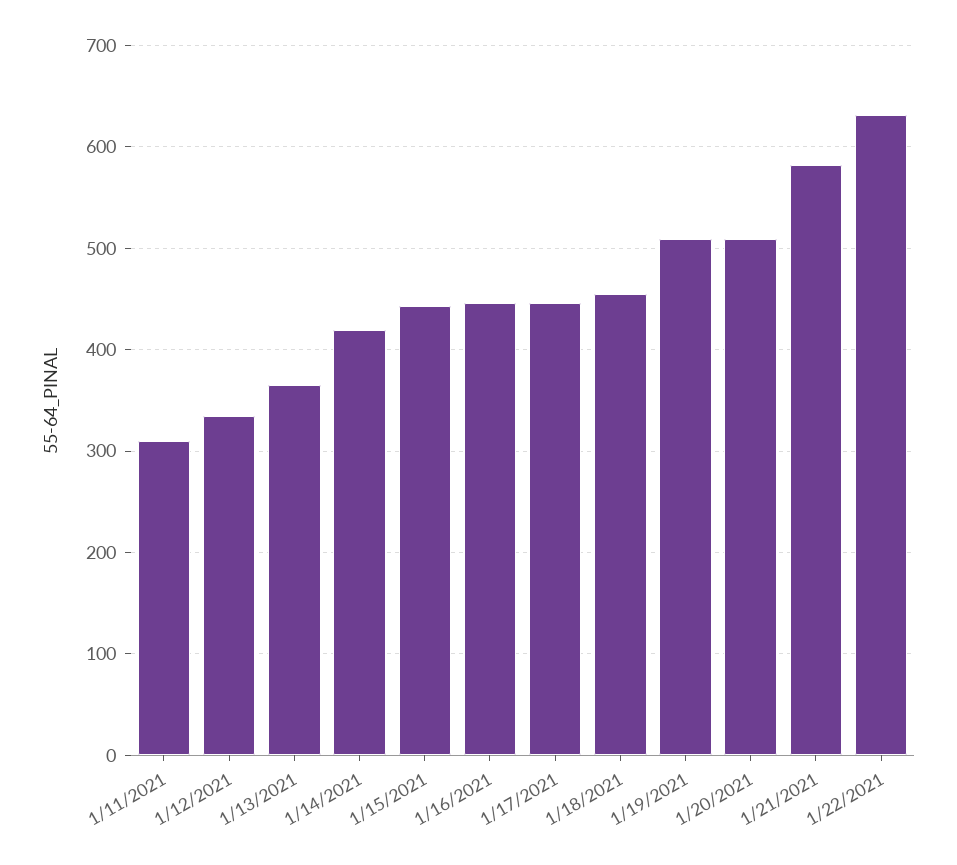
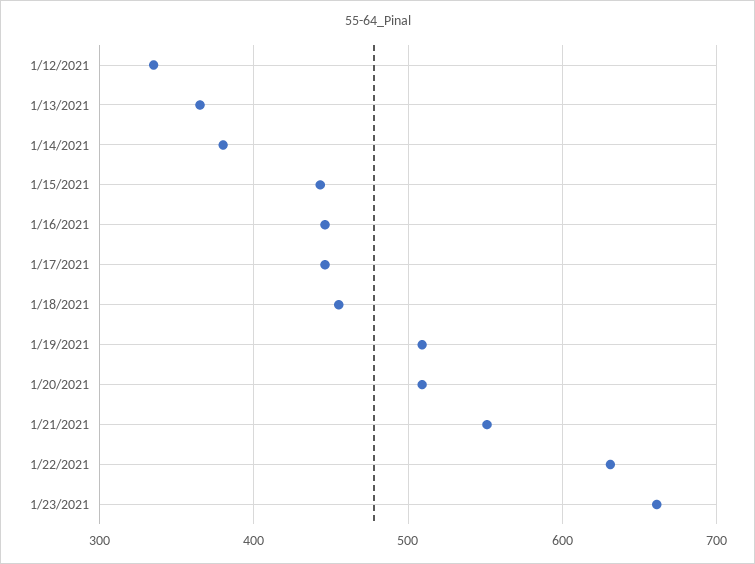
1/11/2021: 310 -> none
1/14/2021: 420 -> 380
1/21/2021: 580 -> 550
1/23/2021: none -> 660

